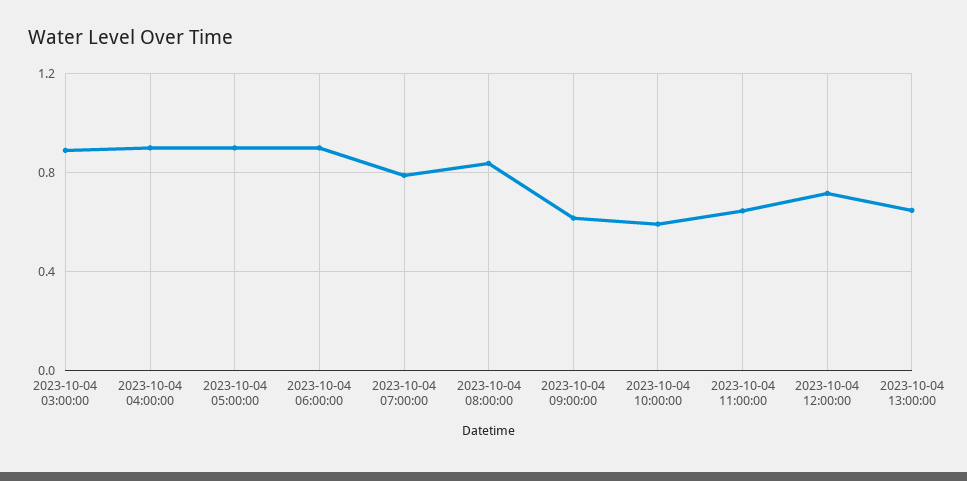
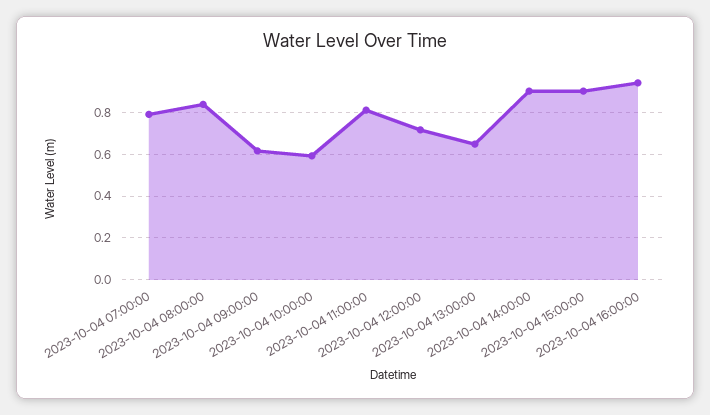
2023-10-04 03:00:00: 0.9 -> none
2023-10-04 04:00:00: 0.9 -> none
2023-10-04 05:00:00: 0.9 -> none
2023-10-04 06:00:00: 0.9 -> none
2023-10-04 11:00:00: 0.65 -> 0.8
2023-10-04 14:00:00: none -> 0.9
2023-10-04 15:00:00: none -> 0.9
2023-10-04 16:00:00: none -> 0.95

